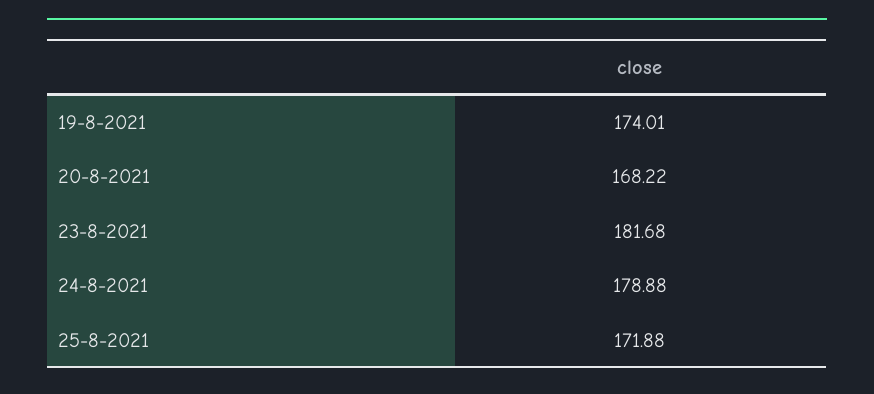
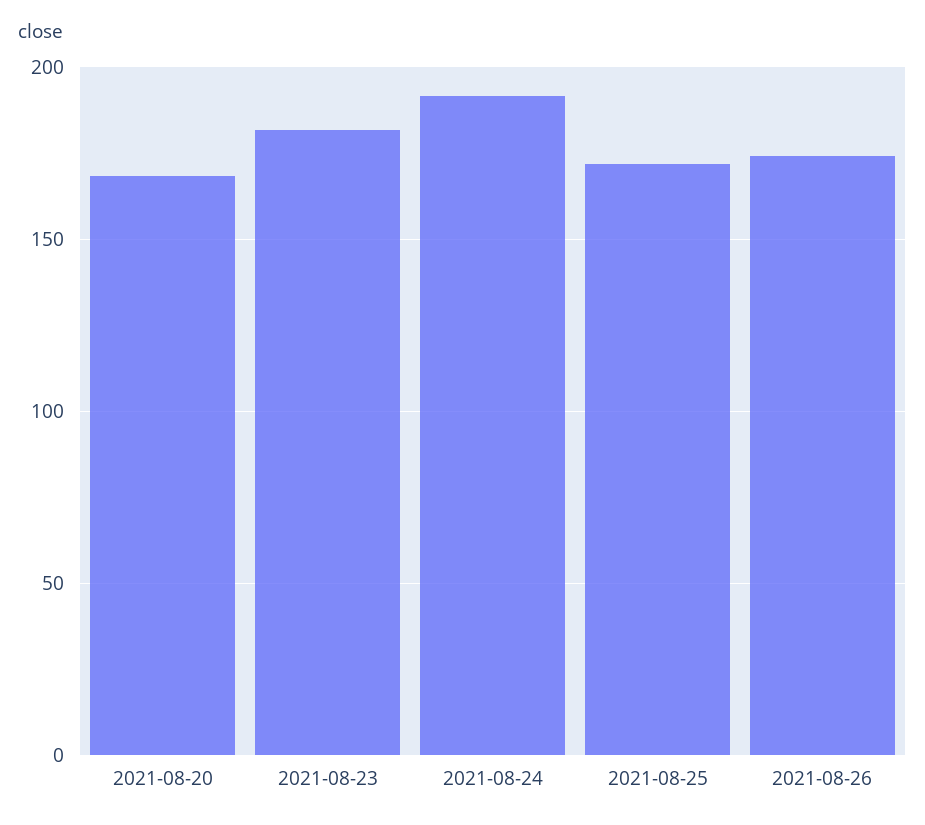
19-8-2021: 174.01 -> none
24-8-2021: 178.88 -> 190
2021-08-26: none -> 175

